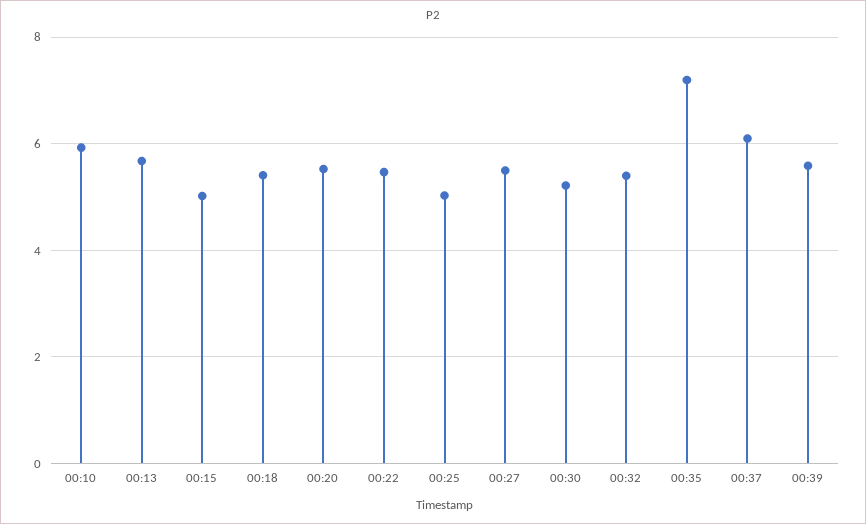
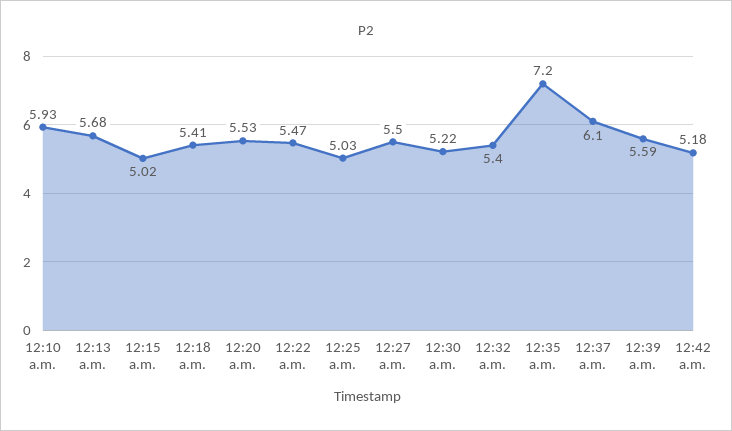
12:42 a.m.: none -> 5.18

